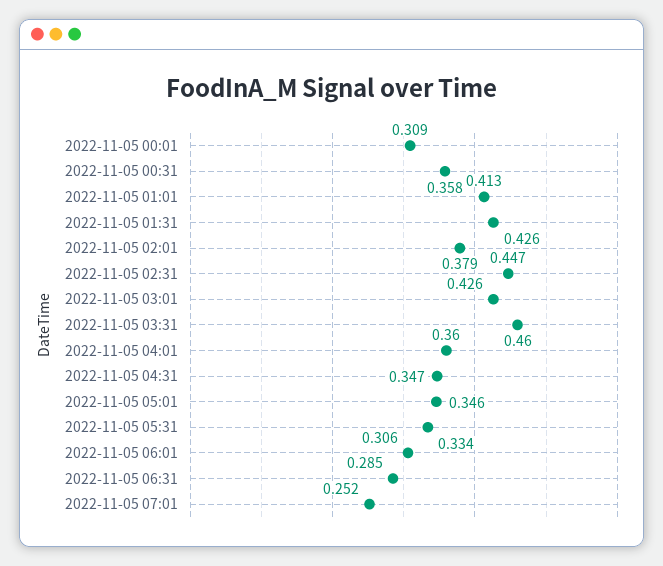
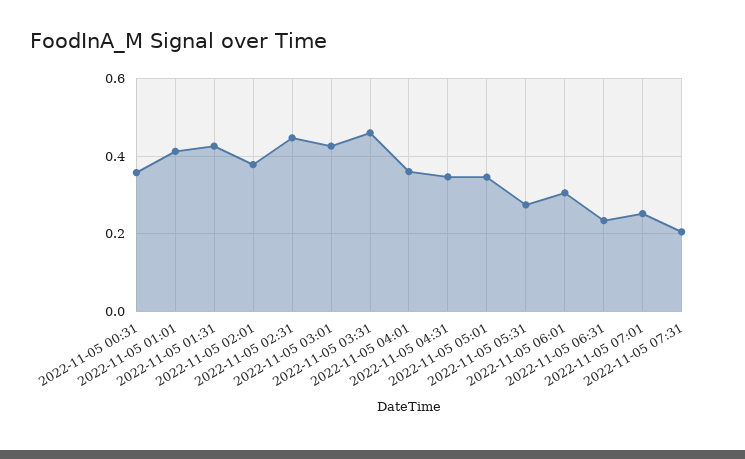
2022-11-05 00:01: 0.309 -> none
2022-11-05 05:31: 0.334 -> 0.28
2022-11-05 06:31: 0.285 -> 0.24
2022-11-05 07:31: none -> 0.2

